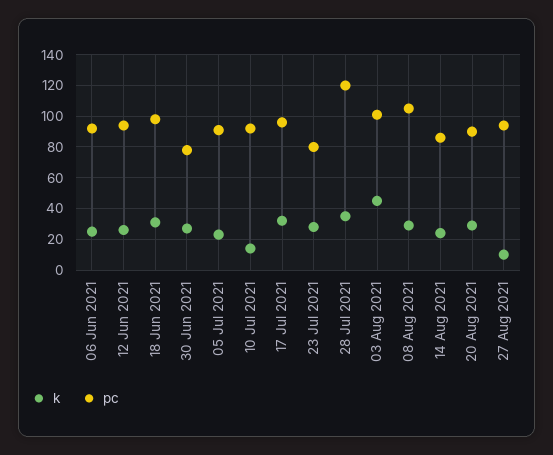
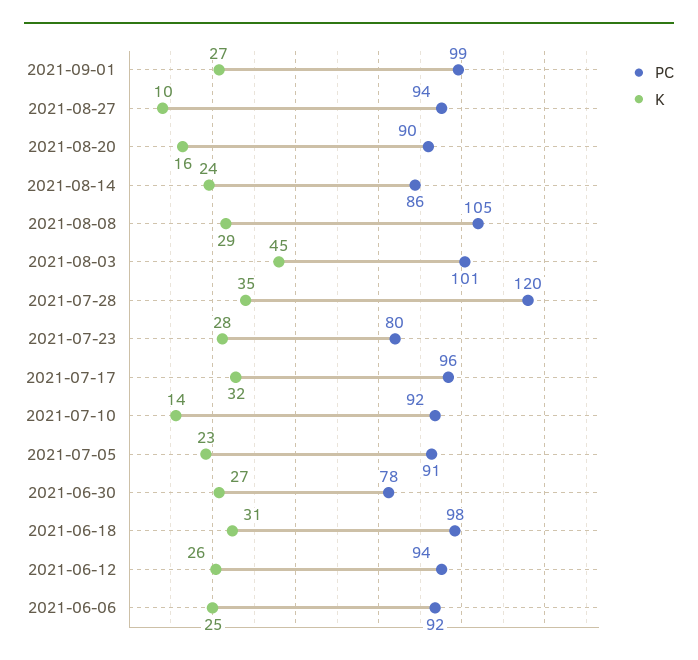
k, 20 Aug 2021: 30 -> 16
pc, 2021-09-01: none -> 99
k, 2021-09-01: none -> 27

